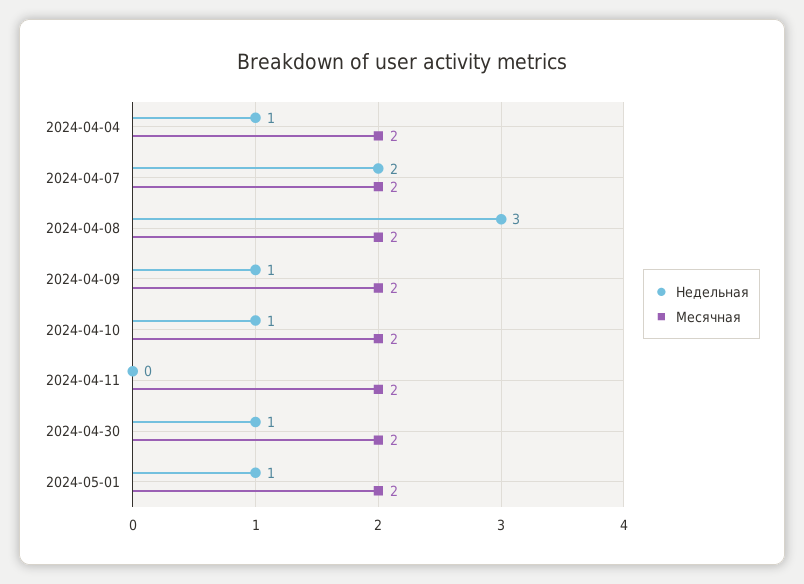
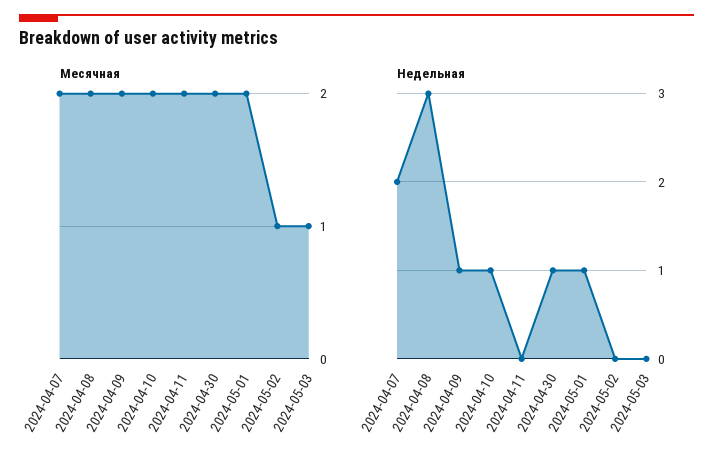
Недельная, 2024-04-04: 1 -> none
Месячная, 2024-04-04: 2 -> none
Месячная, 2024-05-02: none -> 1
Месячная, 2024-05-03: none -> 1
Недельная, 2024-05-02: none -> 0
Недельная, 2024-05-03: none -> 0

